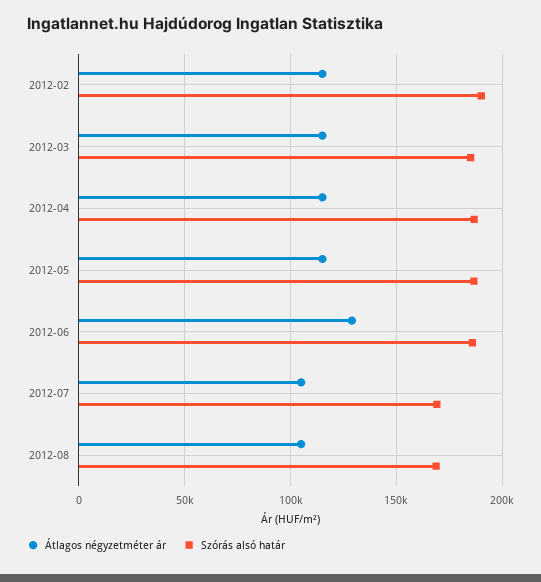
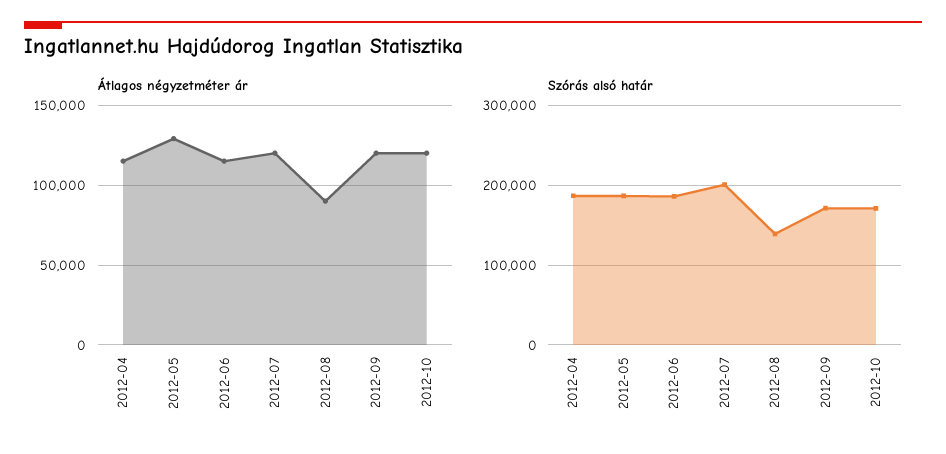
Átlagos négyzetméter ár, 2012-02: 115000 -> none
Szórás alsó határ, 2012-02: 190000 -> none
Átlagos négyzetméter ár, 2012-03: 115000 -> none
Szórás alsó határ, 2012-03: 185000 -> none
Átlagos négyzetméter ár, 2012-05: 115000 -> 130000
Átlagos négyzetméter ár, 2012-06: 130000 -> 115000
Átlagos négyzetméter ár, 2012-07: 105000 -> 120000
Szórás alsó határ, 2012-07: 170000 -> 200000
Átlagos négyzetméter ár, 2012-08: 105000 -> 90000
Szórás alsó határ, 2012-08: 170000 -> 140000
Átlagos négyzetméter ár, 2012-09: none -> 120000
Átlagos négyzetméter ár, 2012-10: none -> 120000
Szórás alsó határ, 2012-09: none -> 170000
Szórás alsó határ, 2012-10: none -> 170000

